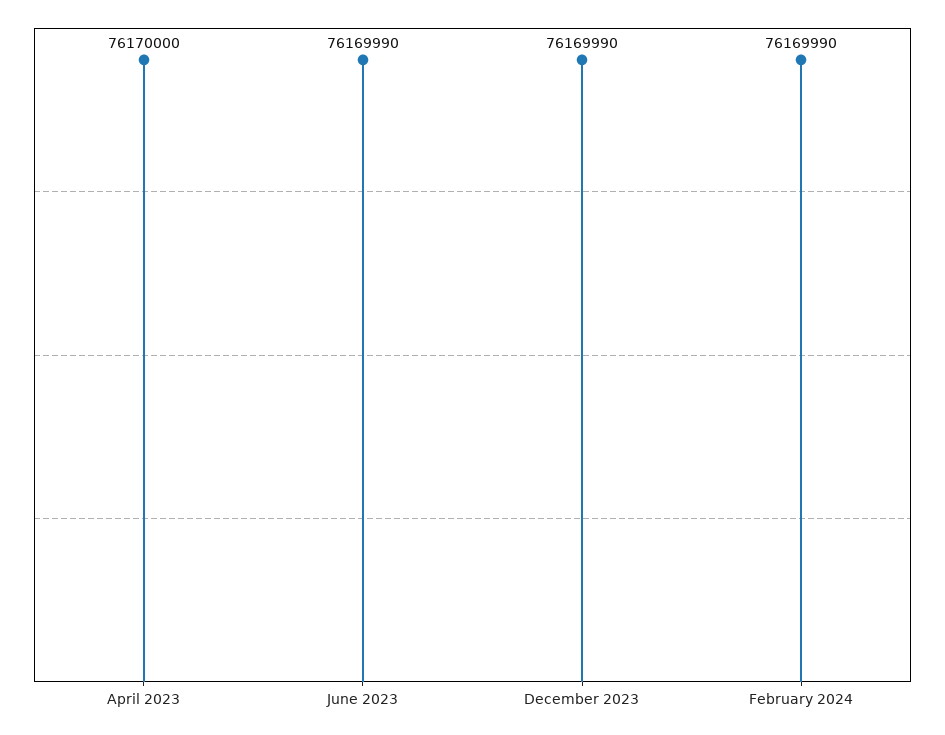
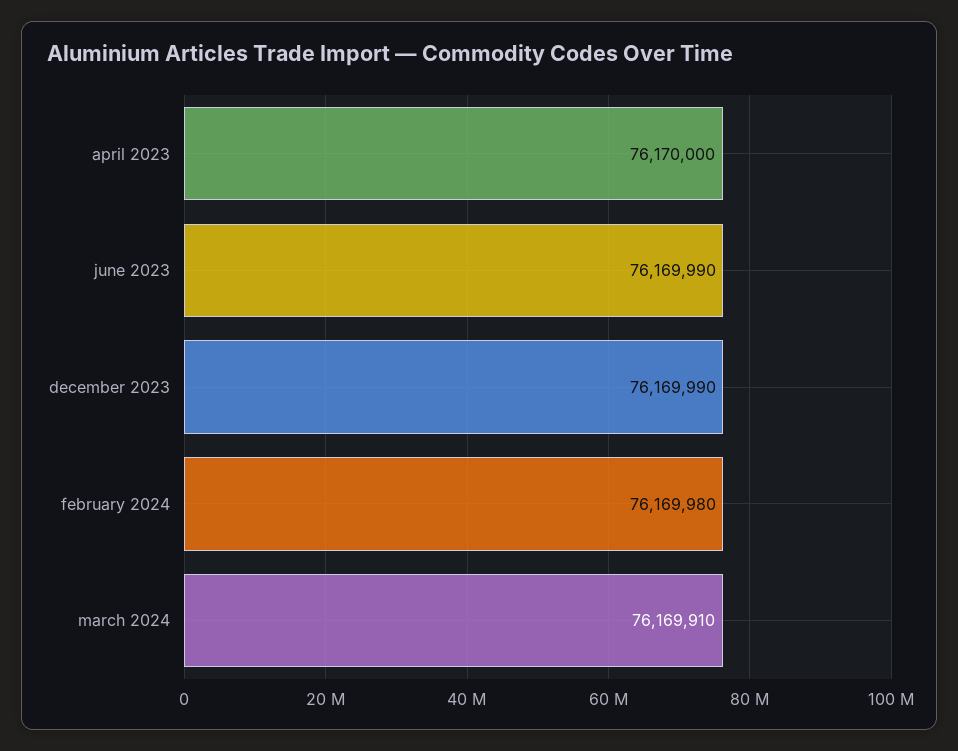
February 2024: 76169990 -> 76169980
march 2024: none -> 76169910

